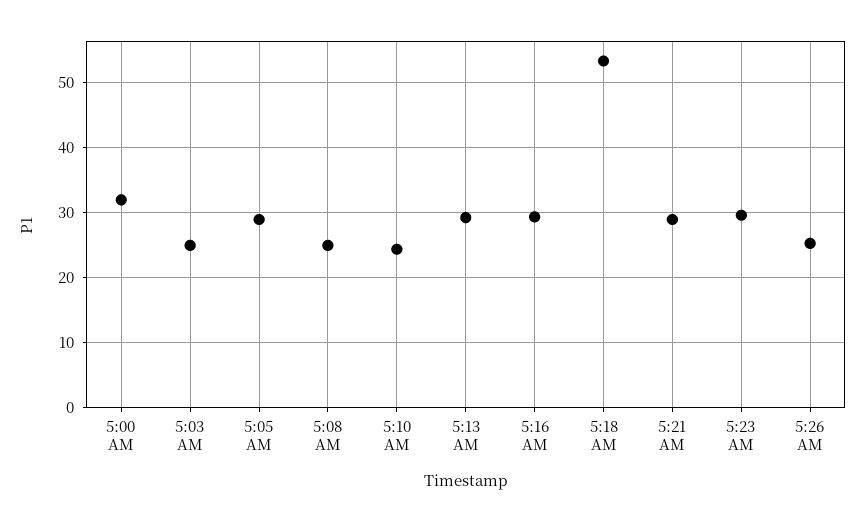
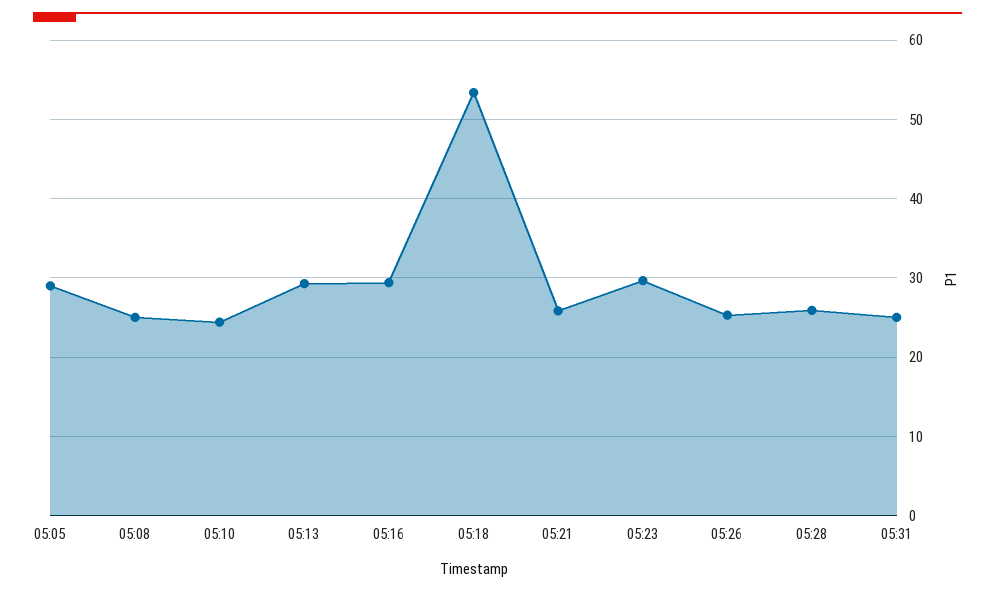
5:00 AM: 32 -> none
5:03 AM: 25 -> none
5:21 AM: 29 -> 26
05:28: none -> 26
05:31: none -> 25

